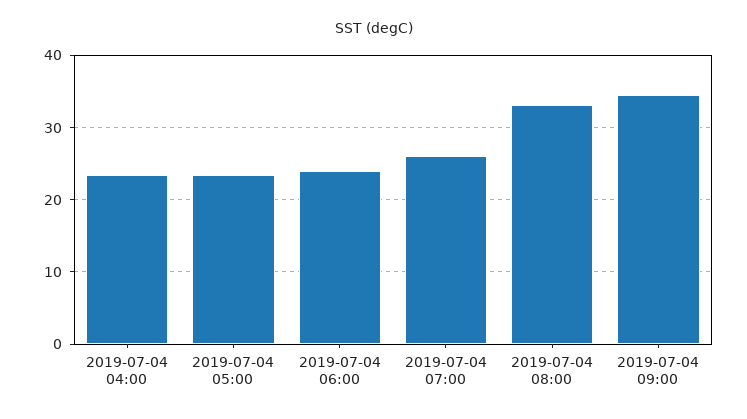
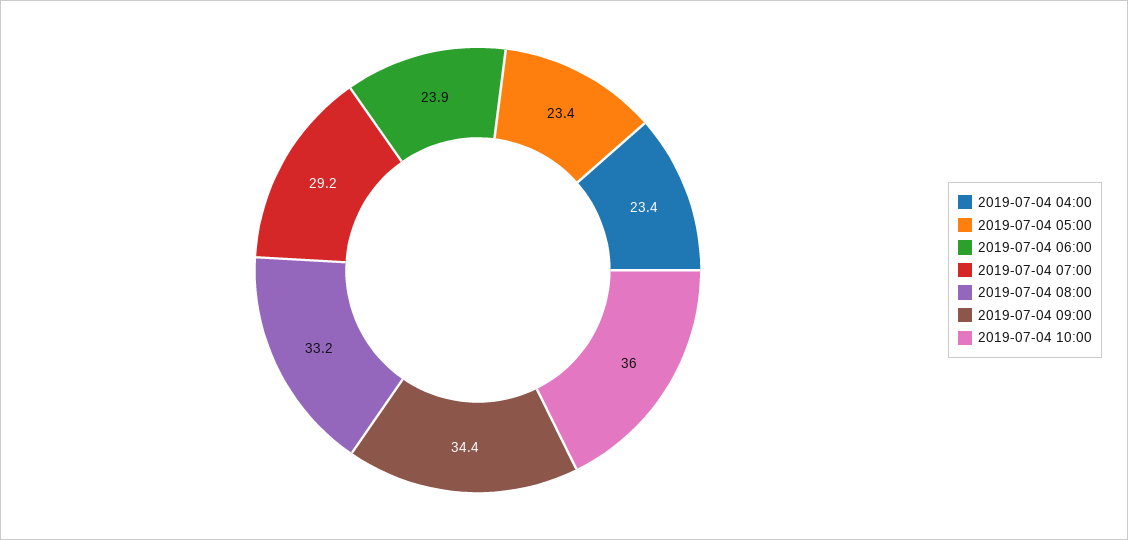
2019-07-04 07:00: 26 -> 29.2
2019-07-04 10:00: none -> 36

